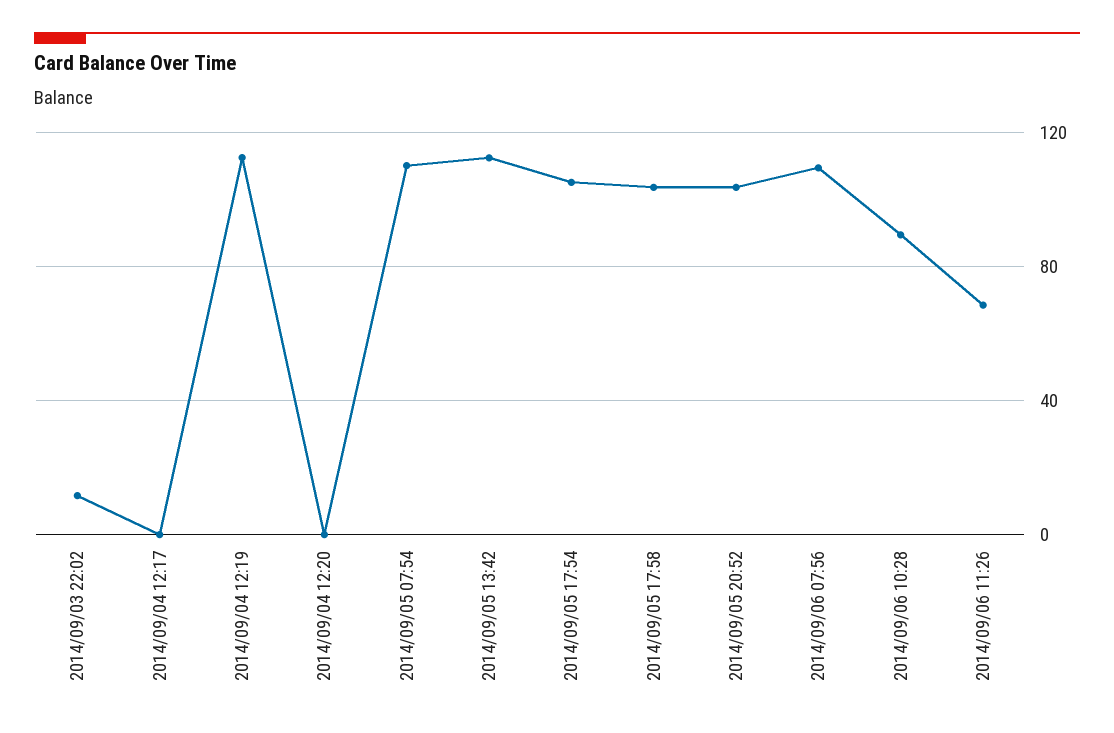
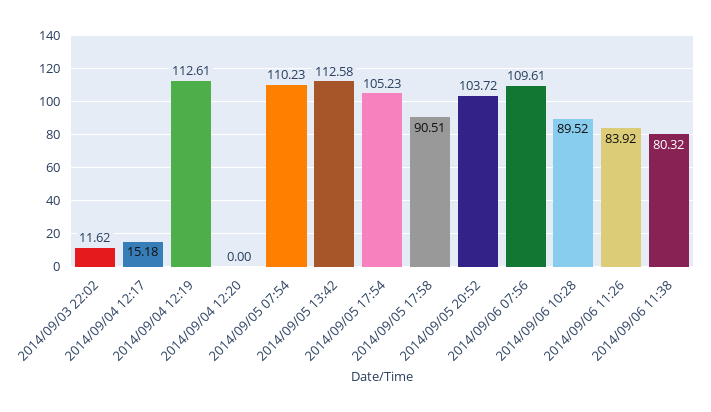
2014/09/04 12:17: 0 -> 15.18
2014/09/05 17:58: 105 -> 90.51
2014/09/06 11:26: 70 -> 83.92
2014/09/06 11:38: none -> 80.32

